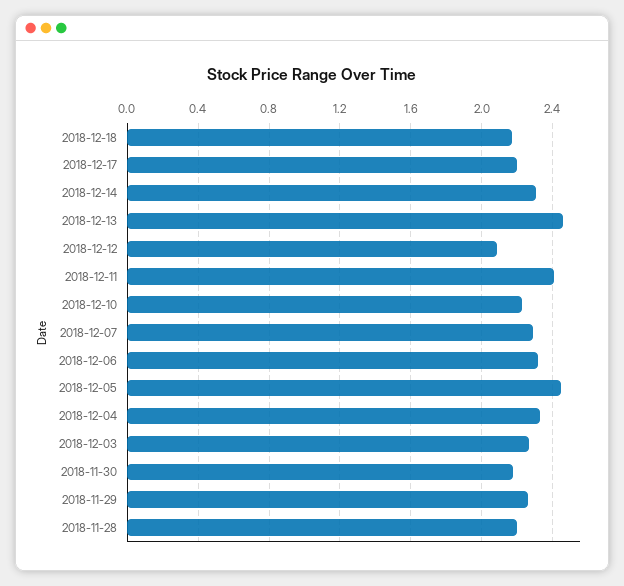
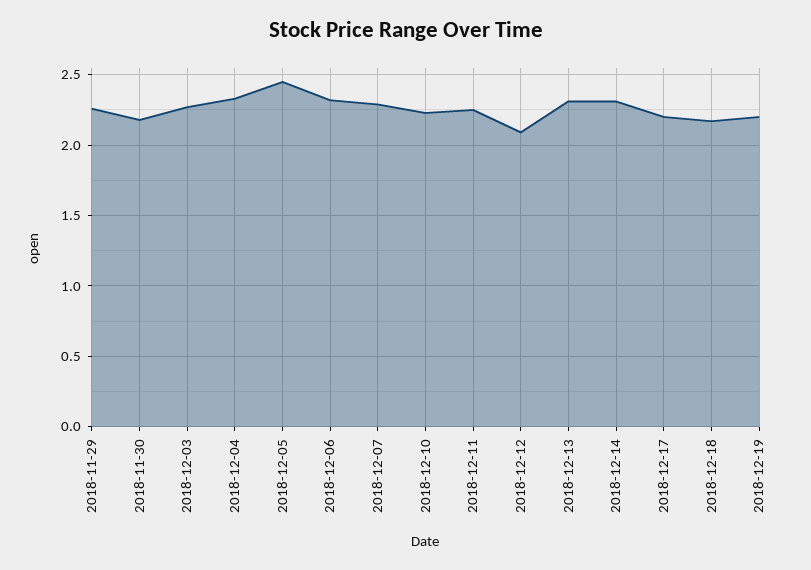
2018-12-13: 2.45 -> 2.3
2018-12-11: 2.4 -> 2.25
2018-11-28: 2.2 -> none
2018-12-19: none -> 2.2

